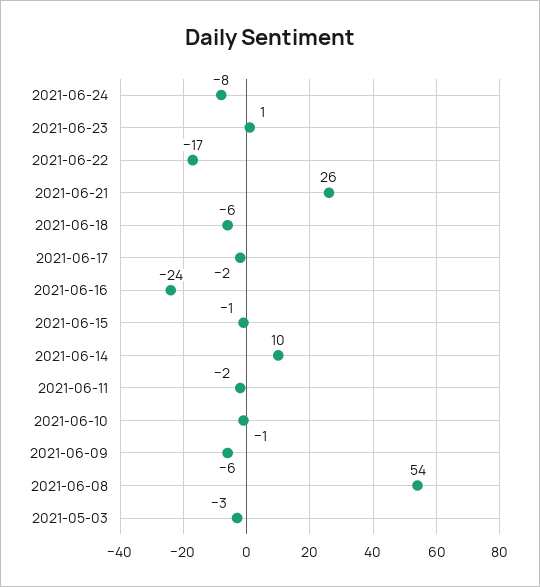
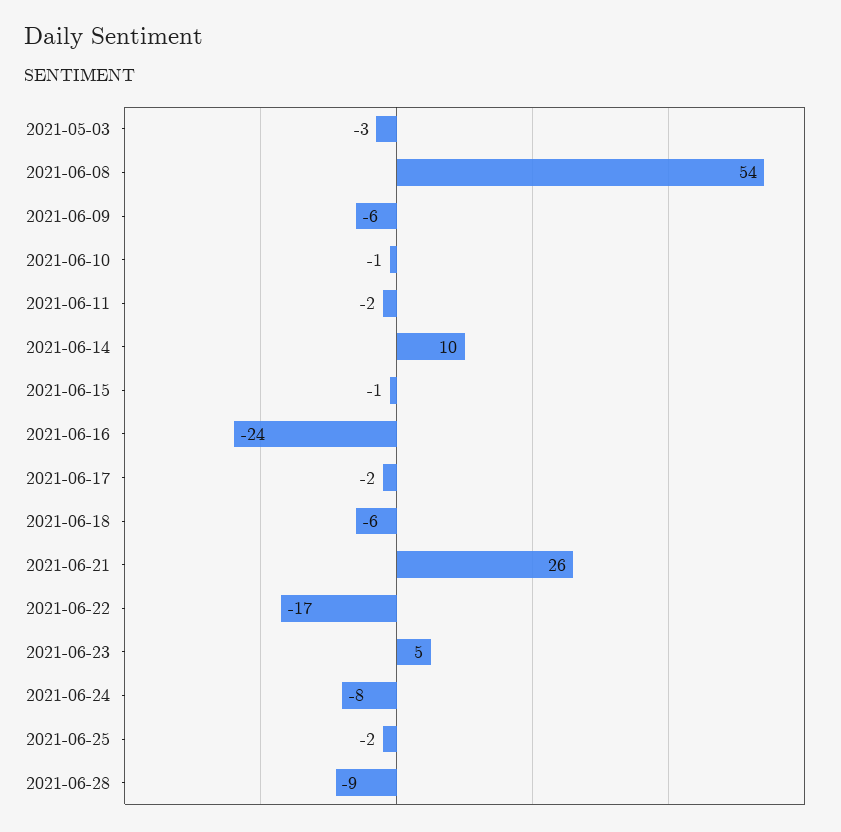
2021-06-23: 1 -> 5
2021-06-25: none -> -2
2021-06-28: none -> -9

